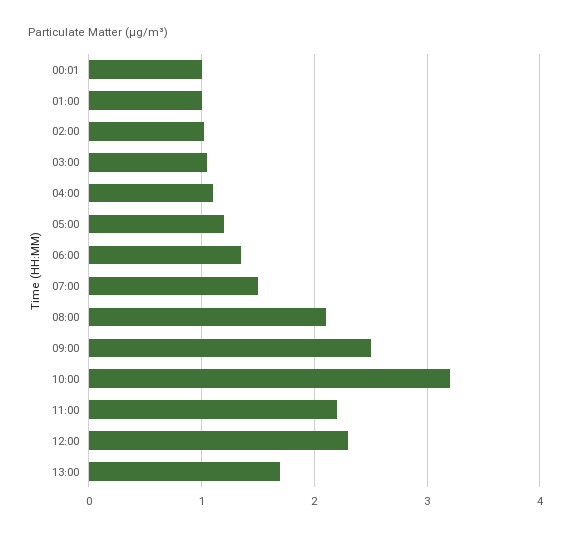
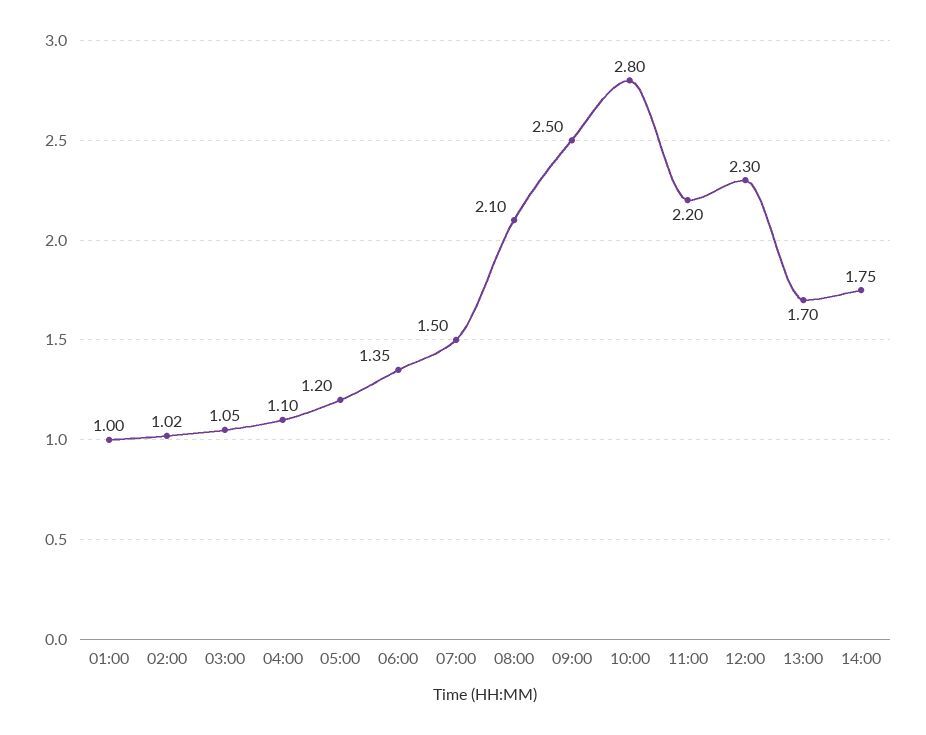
00:01: 1 -> none
10:00: 3.2 -> 2.8
14:00: none -> 1.75

